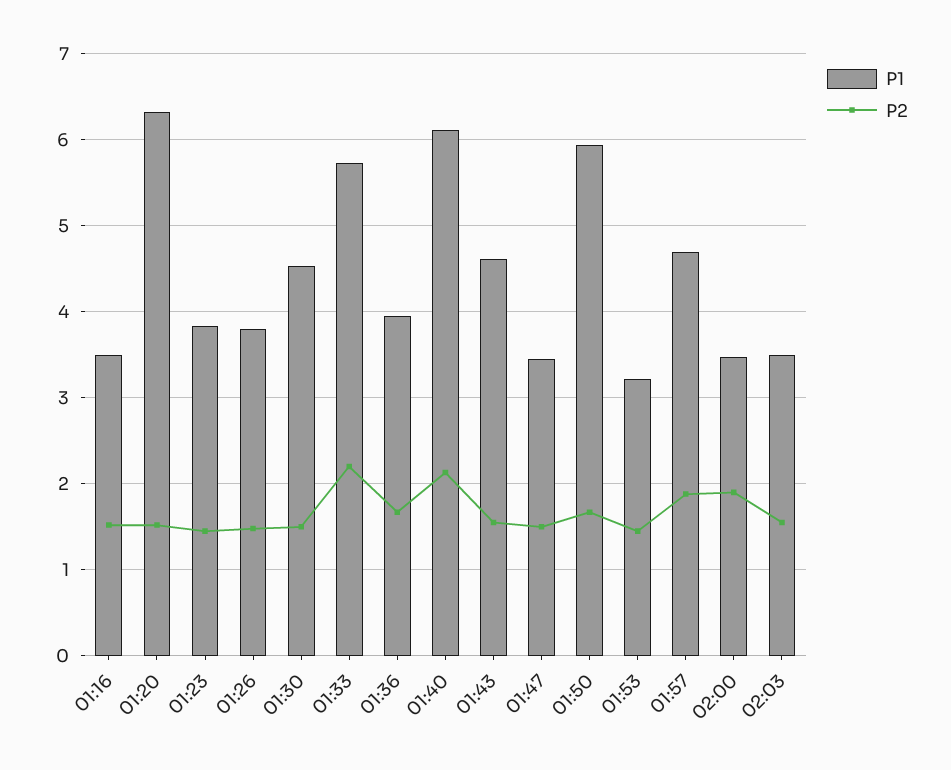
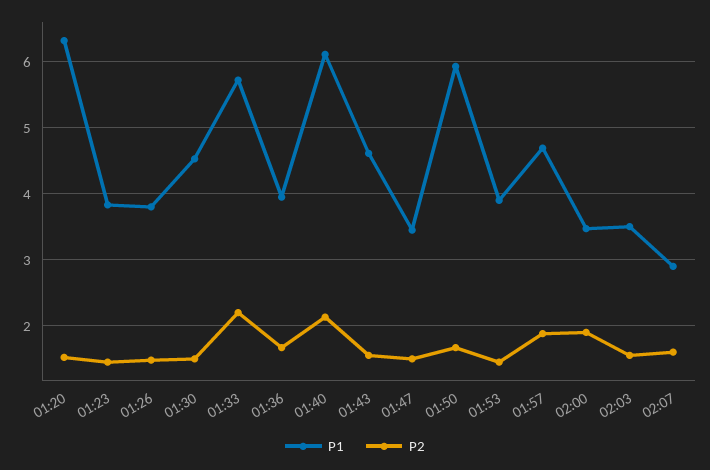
P1, 01:16: 3.5 -> none
P2, 01:16: 1.5 -> none
P1, 01:53: 3.2 -> 3.9
P1, 02:07: none -> 2.9
P2, 02:07: none -> 1.6

